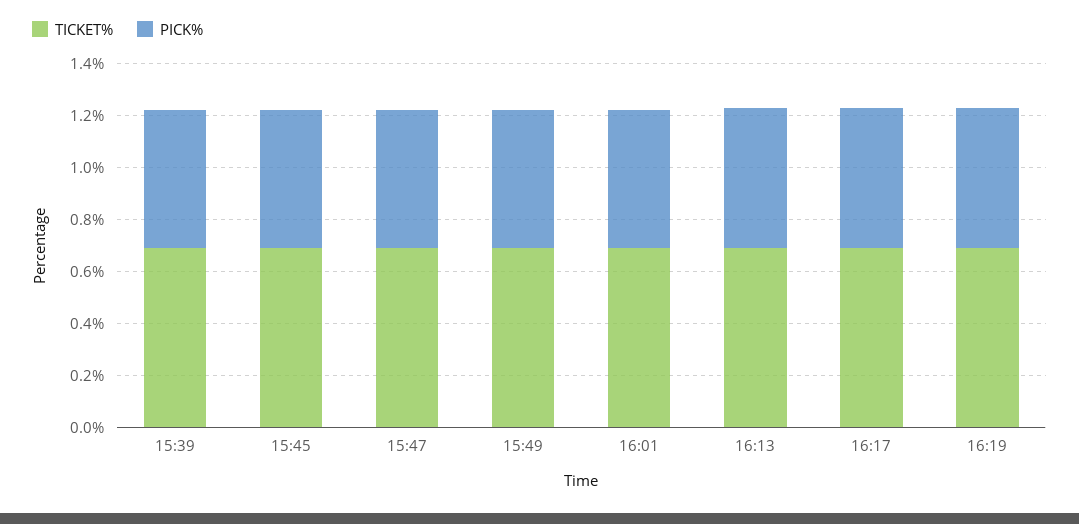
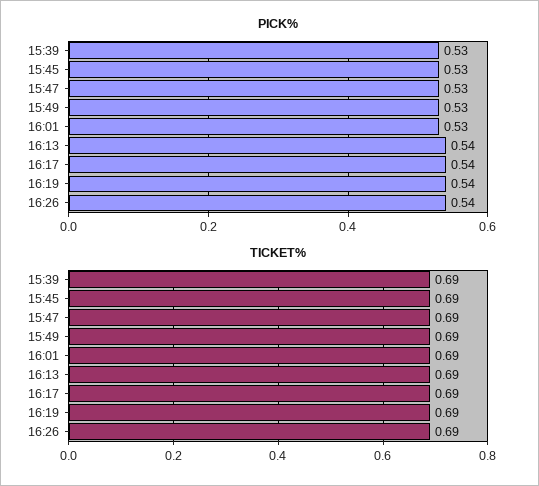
PICK%, 16:26: none -> 0.54
TICKET%, 16:26: none -> 0.69

